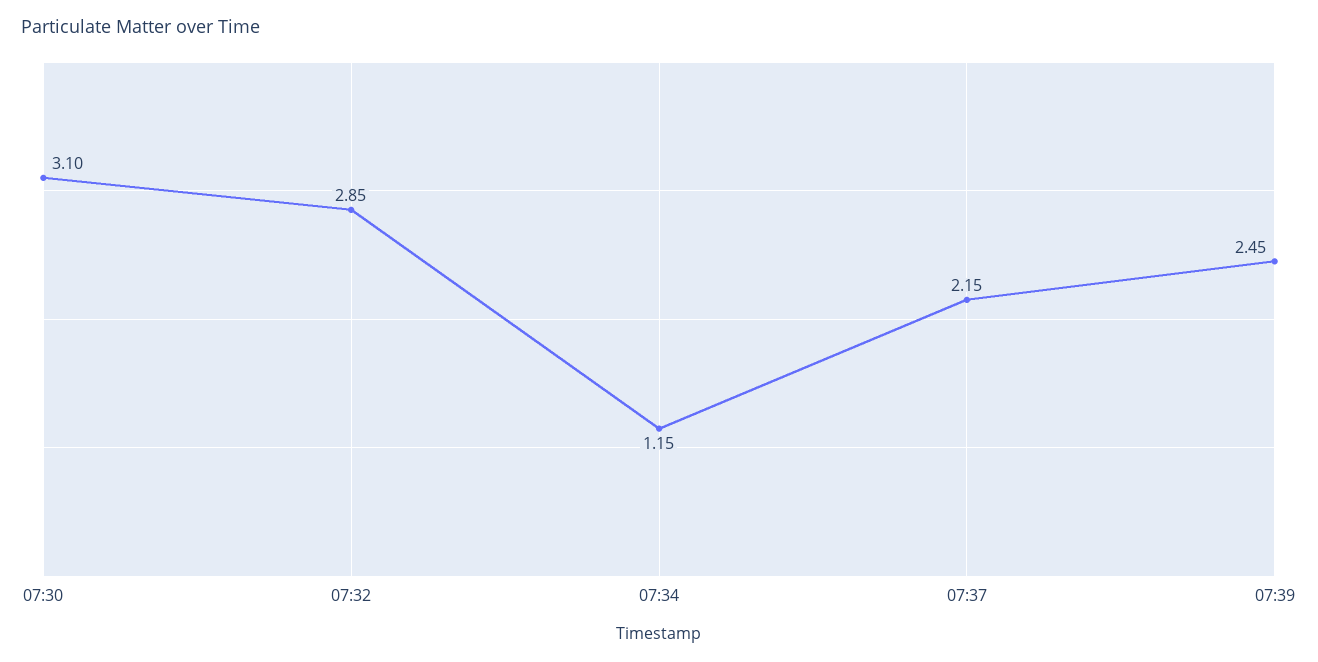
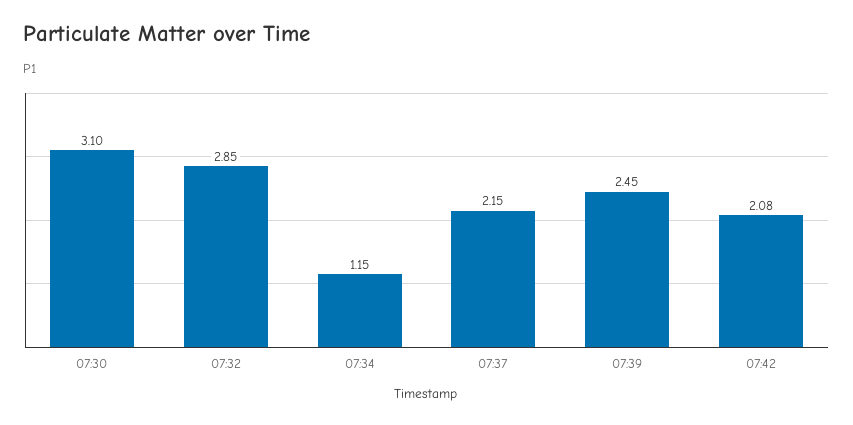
07:42: none -> 2.08

